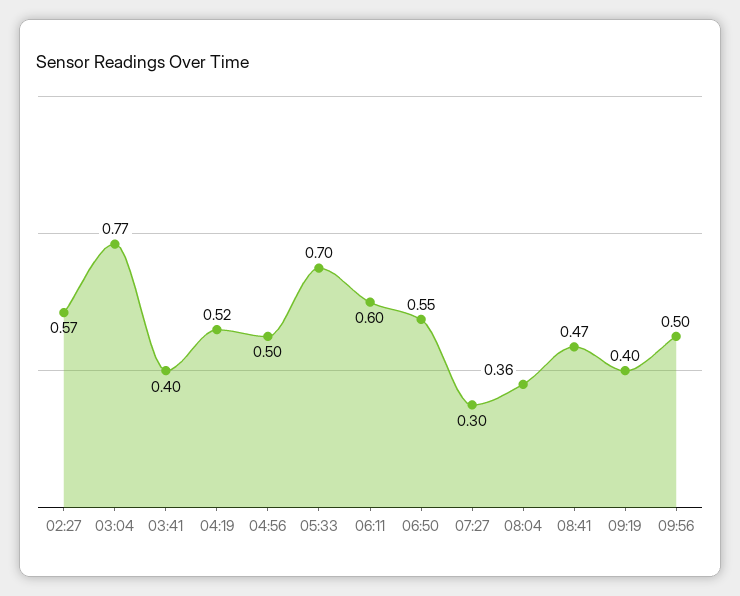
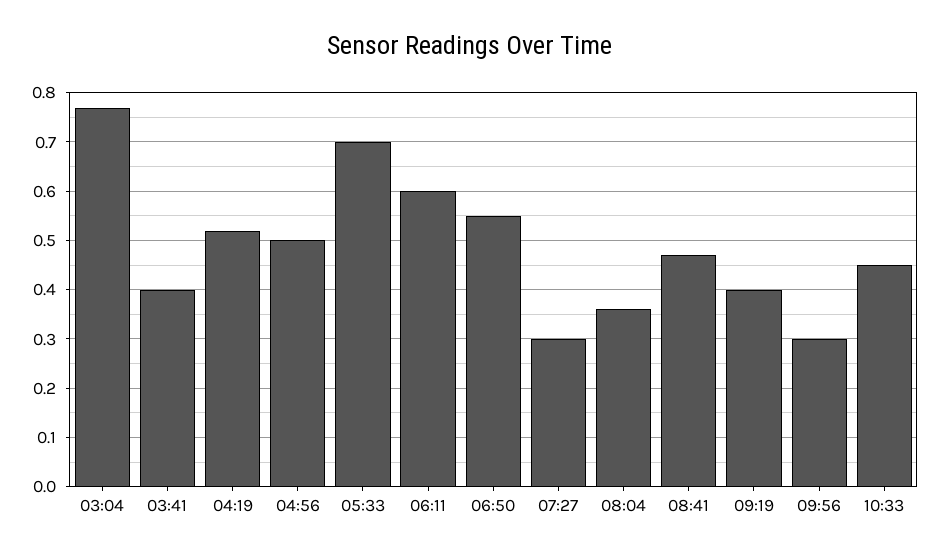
02:27: 0.57 -> none
09:56: 0.5 -> 0.3
10:33: none -> 0.45

